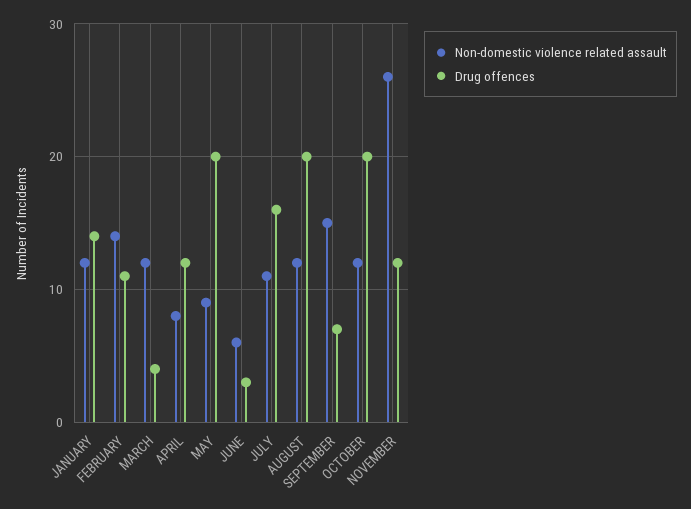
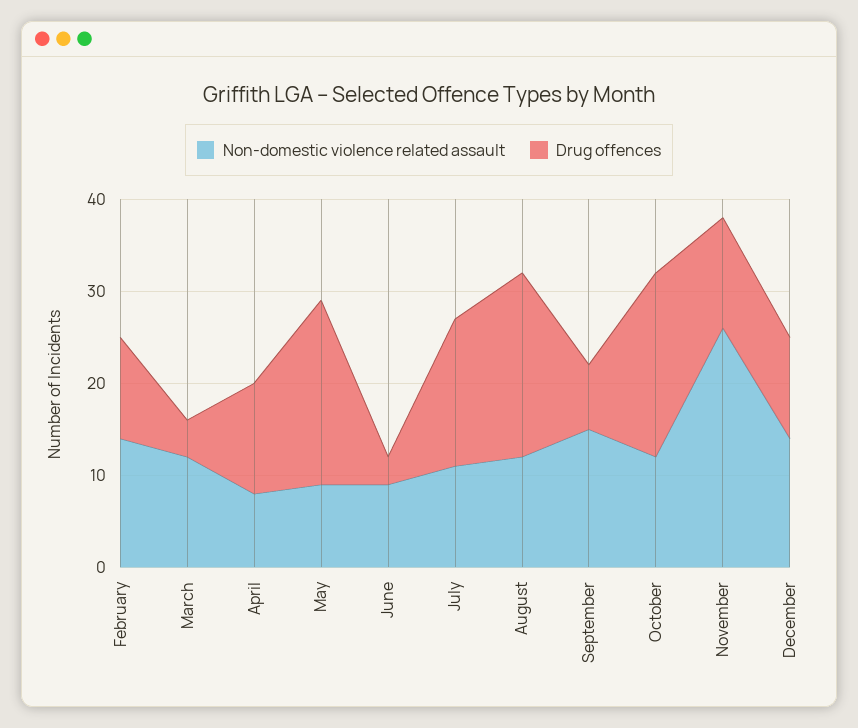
Non-domestic violence related assault, JANUARY: 12 -> none
Drug offences, JANUARY: 14 -> none
Non-domestic violence related assault, JUNE: 6 -> 9
Non-domestic violence related assault, December: none -> 14
Drug offences, December: none -> 11

